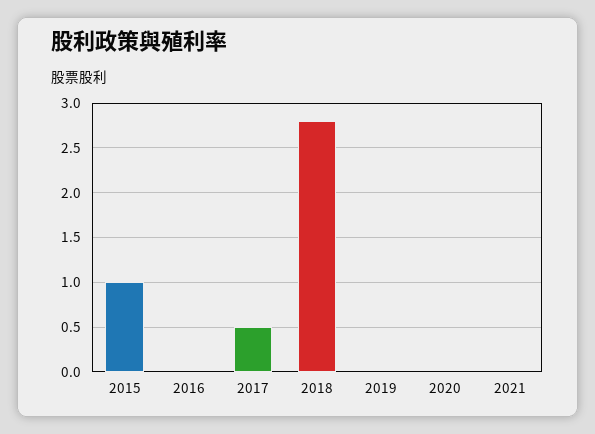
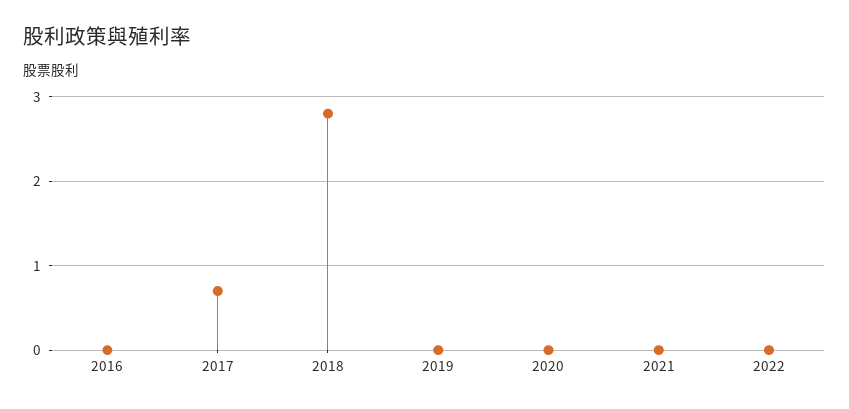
2015: 1 -> none
2017: 0.5 -> 0.7
2022: none -> 0

